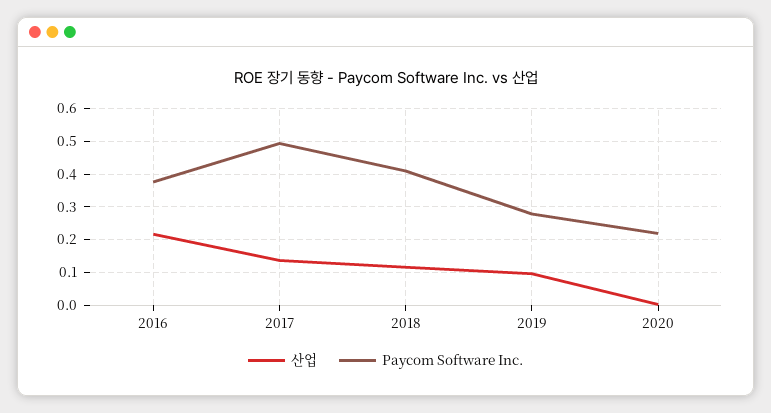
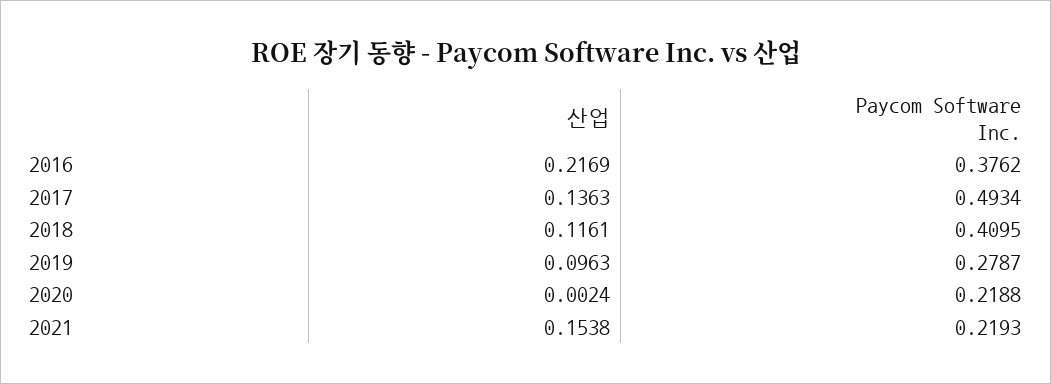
산업, 2021: none -> 0.1538
Paycom Software Inc., 2021: none -> 0.2193

